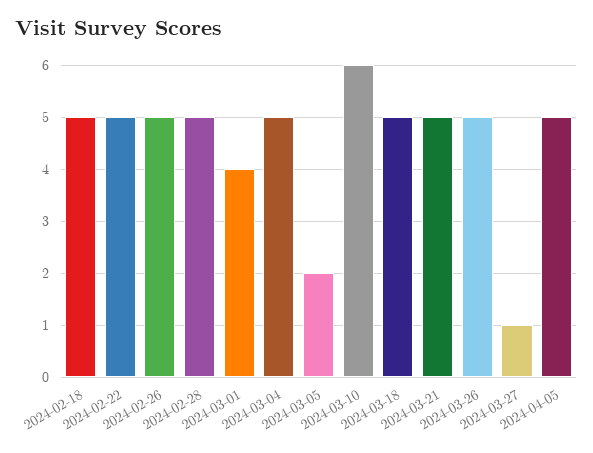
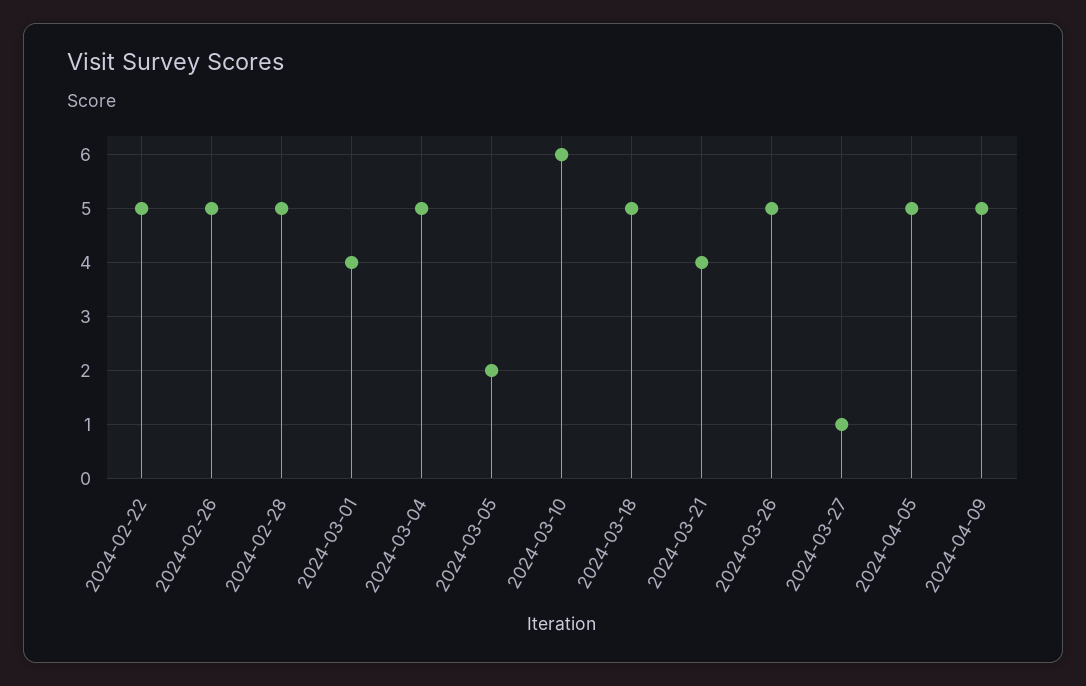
2024-02-18: 5 -> none
2024-03-21: 5 -> 4
2024-04-09: none -> 5

